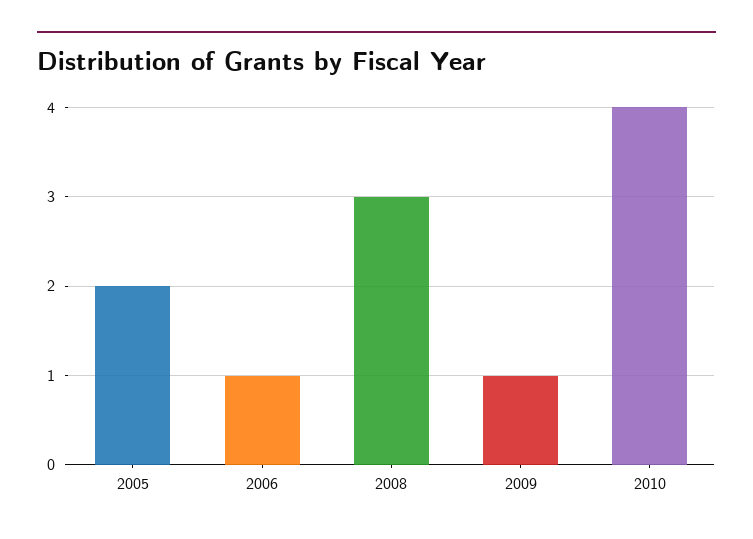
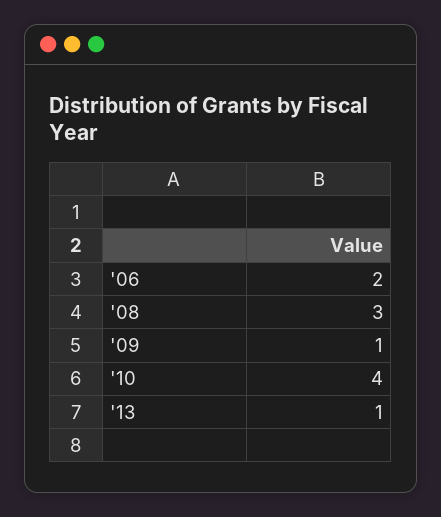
2005: 2 -> none
2006: 1 -> 2
'13: none -> 1

